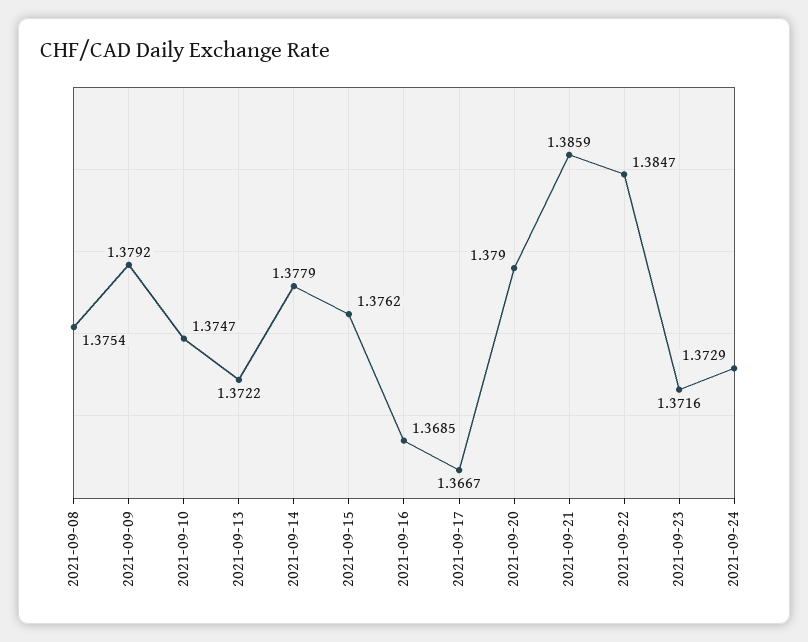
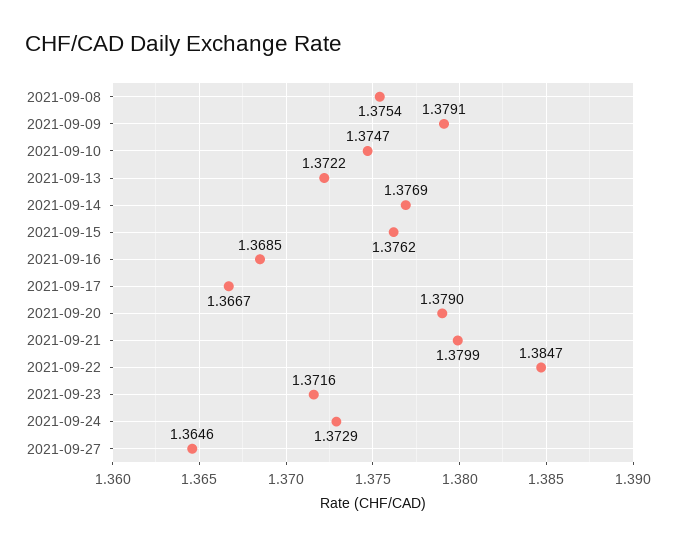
2021-09-09: 1.3792 -> 1.3791
2021-09-14: 1.3779 -> 1.3769
2021-09-21: 1.3859 -> 1.3799
2021-09-27: none -> 1.3646

